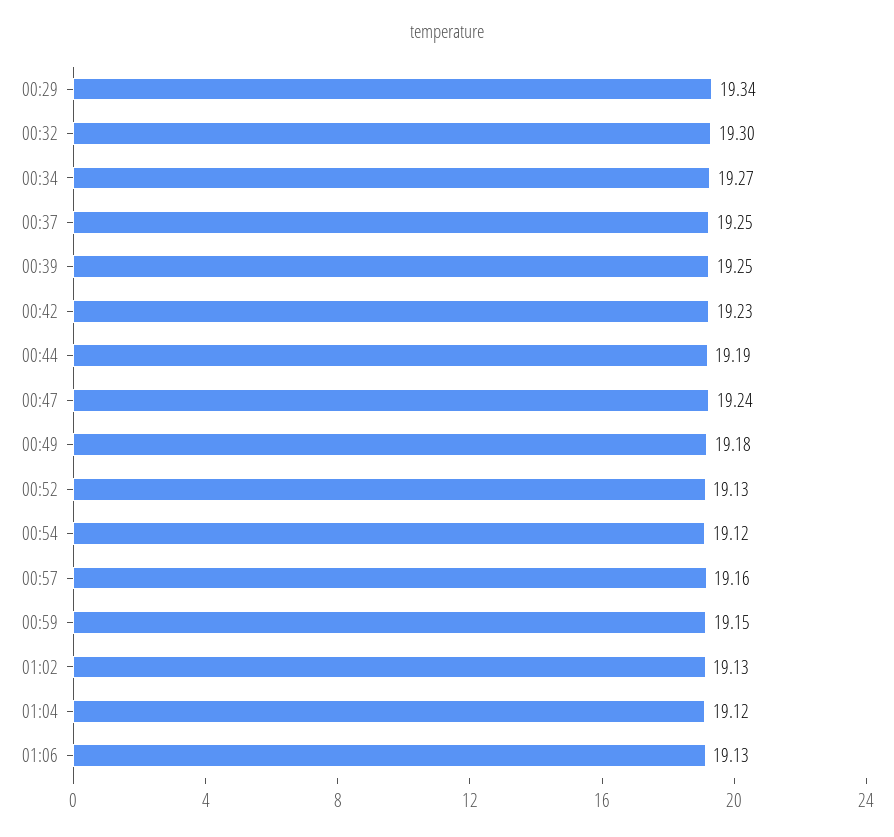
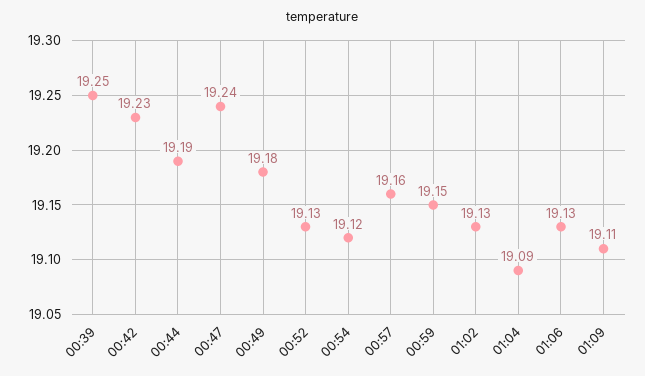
00:29: 19.34 -> none
00:32: 19.3 -> none
00:34: 19.27 -> none
00:37: 19.25 -> none
01:04: 19.12 -> 19.09
01:09: none -> 19.11

